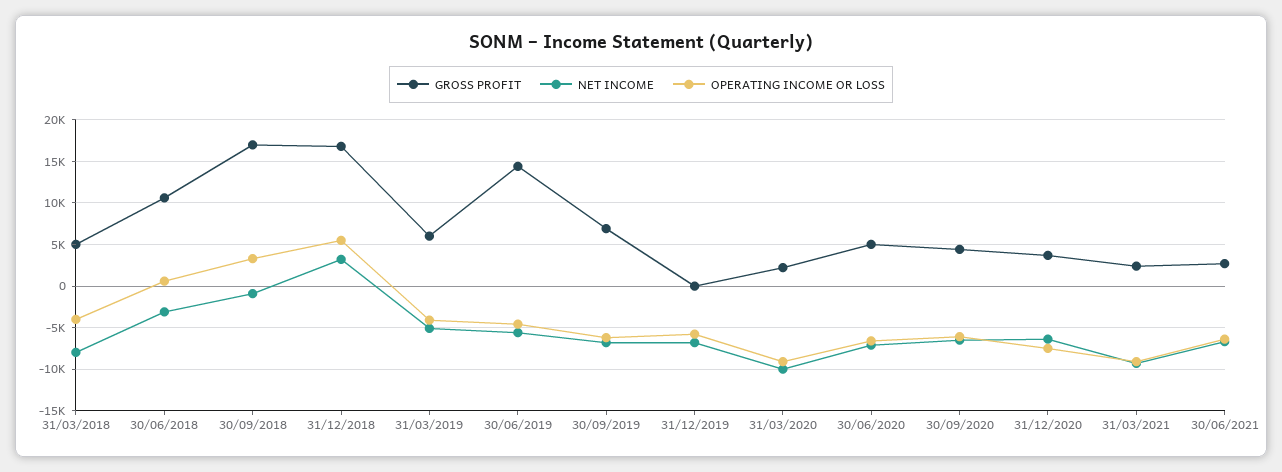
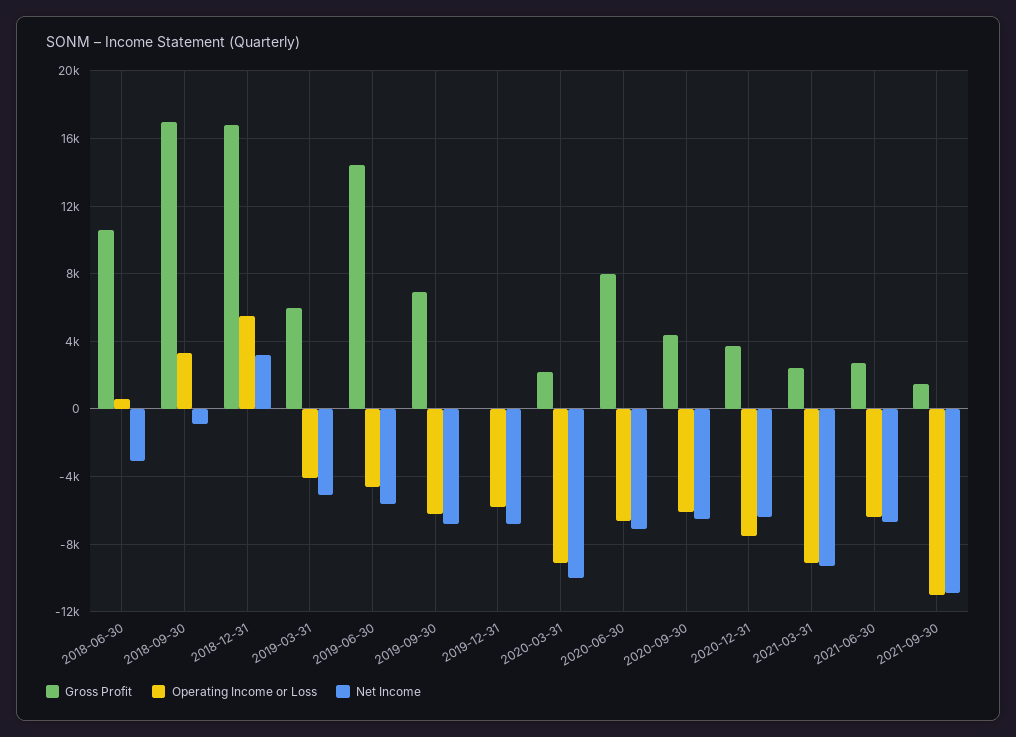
GROSS PROFIT, 31/03/2018: 5000 -> none
NET INCOME, 31/03/2018: -8000 -> none
OPERATING INCOME OR LOSS, 31/03/2018: -4000 -> none
GROSS PROFIT, 30/06/2020: 5000 -> 8000
GROSS PROFIT, 2021-09-30: none -> 1500
OPERATING INCOME OR LOSS, 2021-09-30: none -> -11000
NET INCOME, 2021-09-30: none -> -11000

